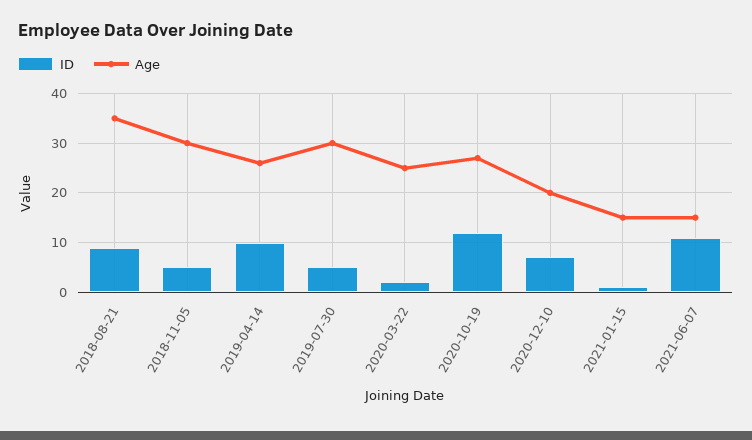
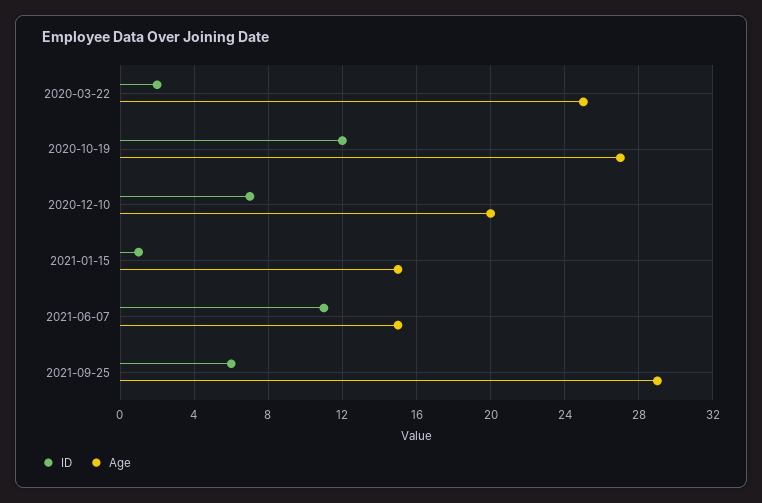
ID, 2018-08-21: 10 -> none
Age, 2018-08-21: 35 -> none
ID, 2018-11-05: 5 -> none
Age, 2018-11-05: 30 -> none
ID, 2019-04-14: 10 -> none
Age, 2019-04-14: 25 -> none
ID, 2019-07-30: 5 -> none
Age, 2019-07-30: 30 -> none
ID, 2021-09-25: none -> 6
Age, 2021-09-25: none -> 29

